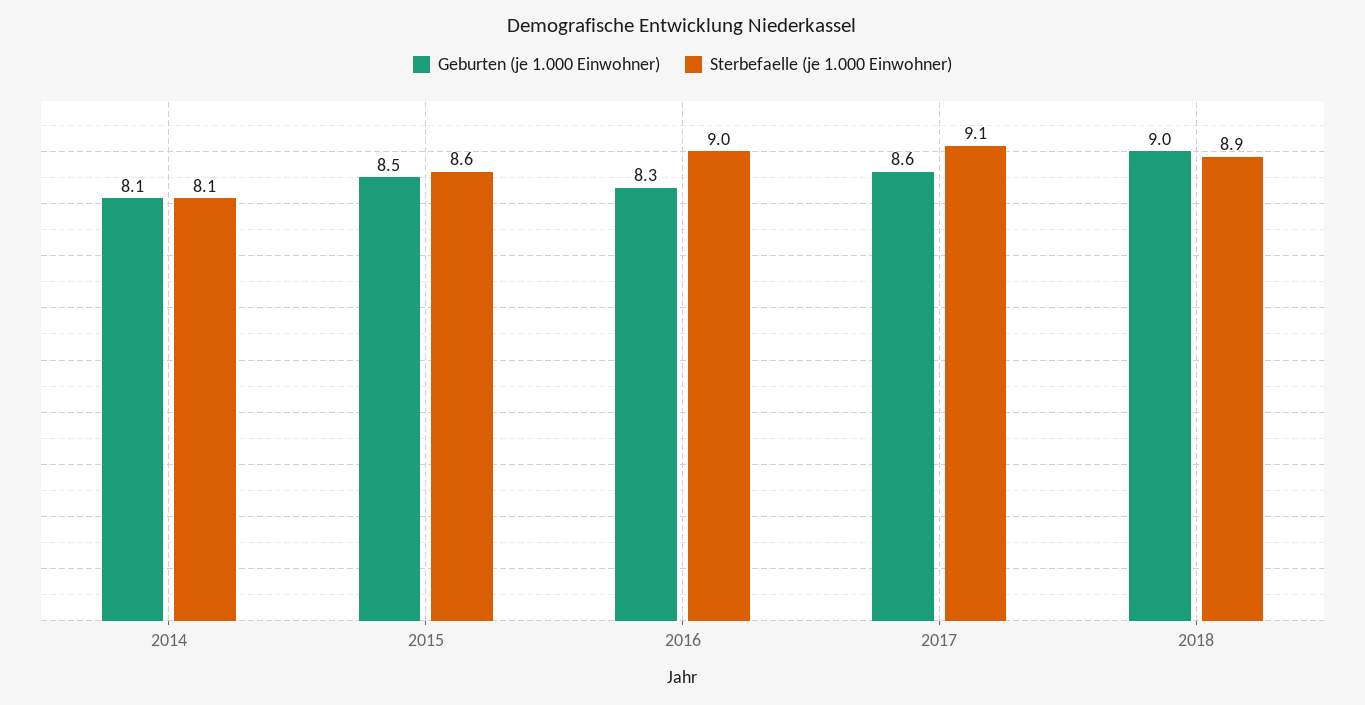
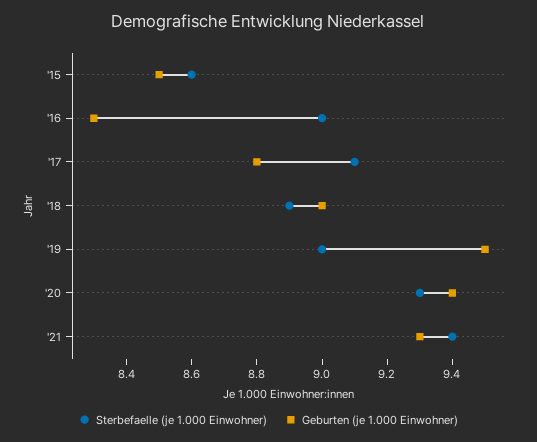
Geburten (je 1.000 Einwohner), 2014: 8.1 -> none
Sterbefaelle (je 1.000 Einwohner), 2014: 8.1 -> none
Geburten (je 1.000 Einwohner), 2017: 8.6 -> 8.8
Sterbefaelle (je 1.000 Einwohner), '19: none -> 9
Geburten (je 1.000 Einwohner), '19: none -> 9.5
Sterbefaelle (je 1.000 Einwohner), '20: none -> 9.3
Geburten (je 1.000 Einwohner), '20: none -> 9.4
Sterbefaelle (je 1.000 Einwohner), '21: none -> 9.4
Geburten (je 1.000 Einwohner), '21: none -> 9.3

